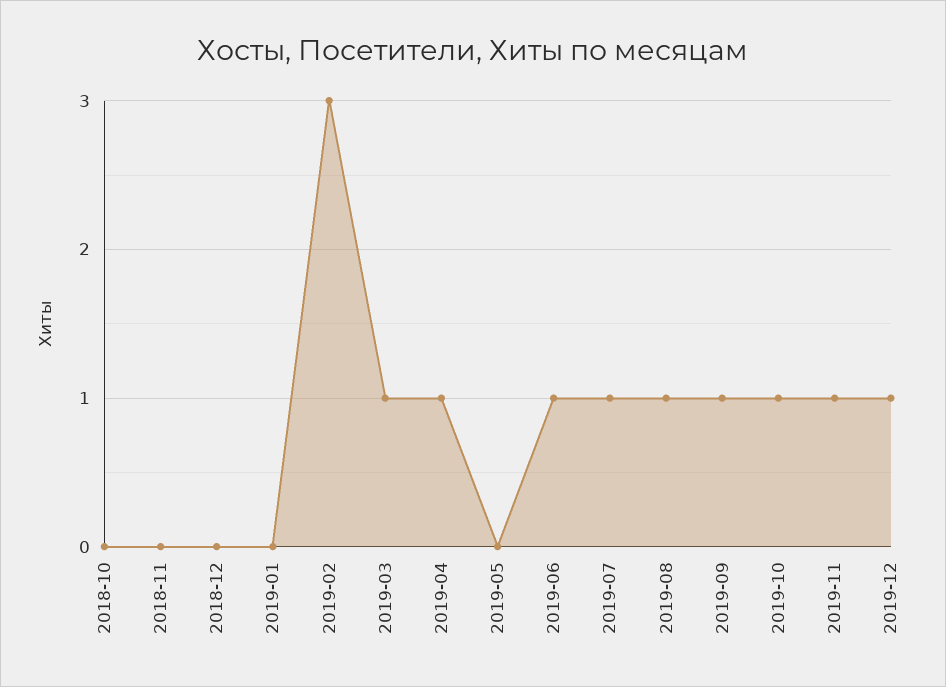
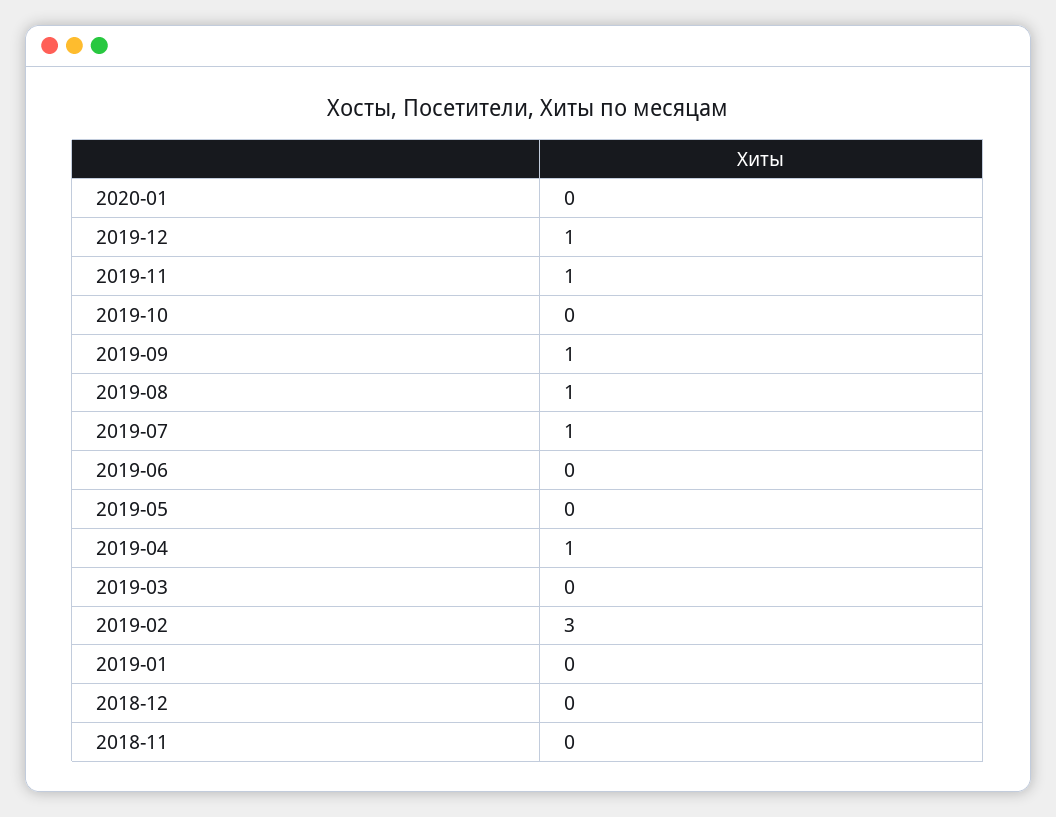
2018-10: 0 -> none
2019-03: 1 -> 0
2019-06: 1 -> 0
2019-10: 1 -> 0
2020-01: none -> 0

